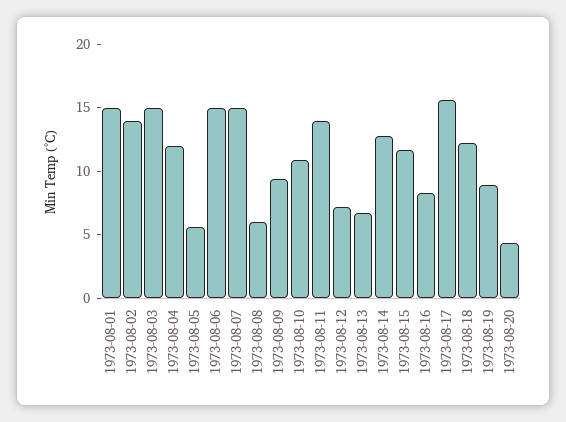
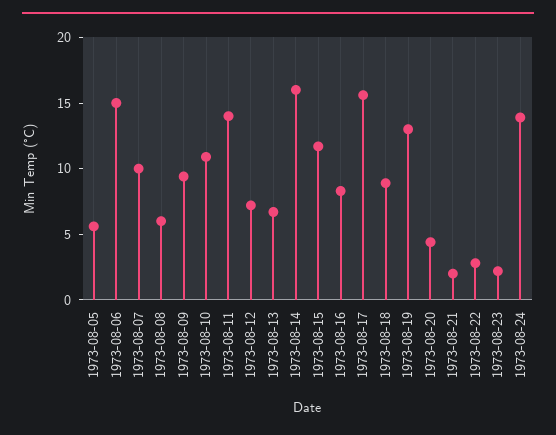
1973-08-01: 15 -> none
1973-08-02: 14 -> none
1973-08-03: 15 -> none
1973-08-04: 12 -> none
1973-08-07: 15 -> 10
1973-08-14: 13 -> 16
1973-08-18: 12 -> 9
1973-08-19: 9 -> 13
1973-08-21: none -> 2
1973-08-22: none -> 3
1973-08-23: none -> 2
1973-08-24: none -> 14

